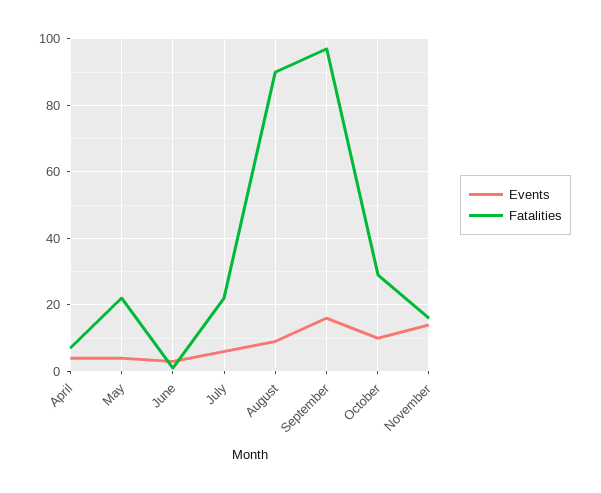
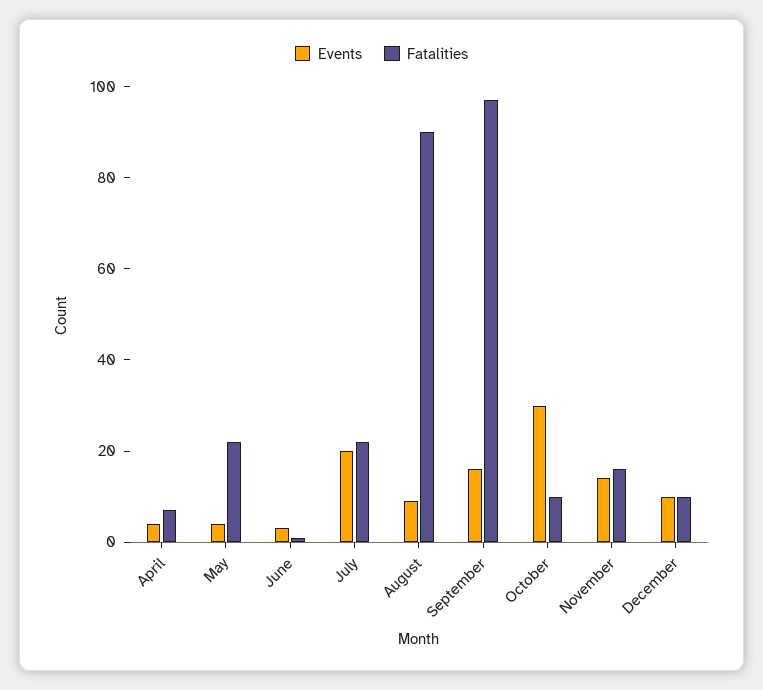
Events, July: 5 -> 20
Events, October: 10 -> 30
Fatalities, October: 30 -> 10
Events, December: none -> 10
Fatalities, December: none -> 10

